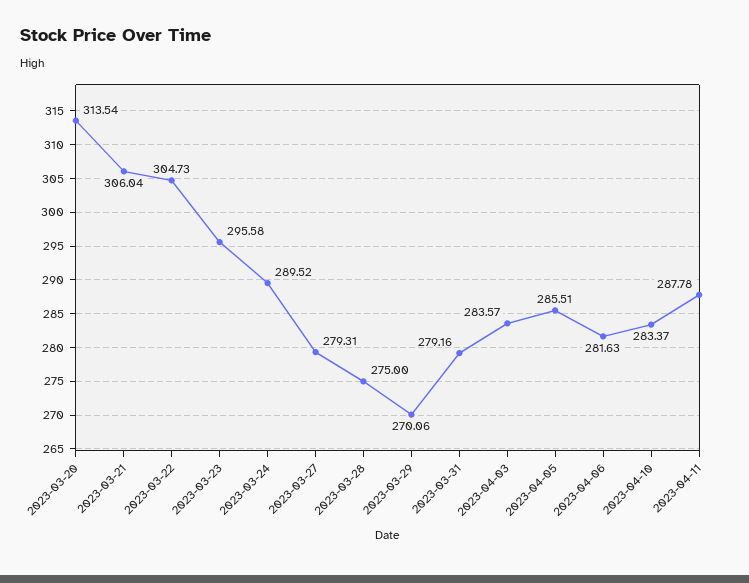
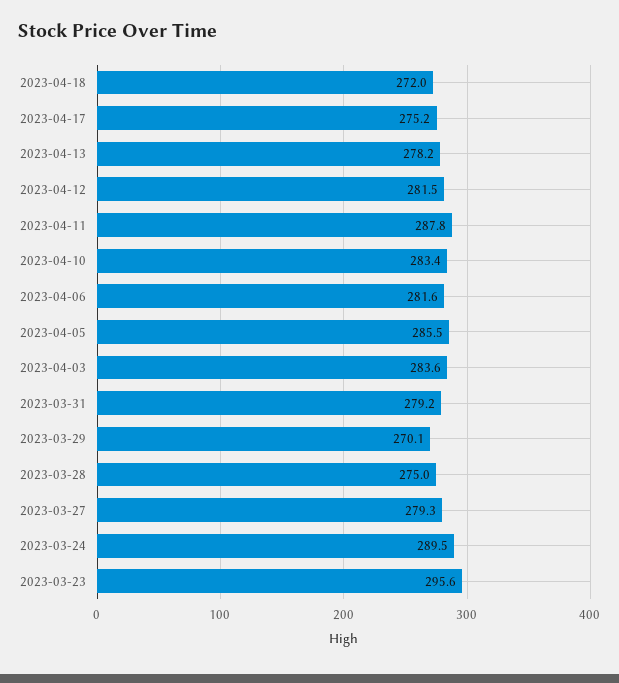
2023-03-20: 313.54 -> none
2023-03-21: 306.04 -> none
2023-03-22: 304.73 -> none
2023-04-18: none -> 272
2023-04-17: none -> 275.2
2023-04-13: none -> 278.2
2023-04-12: none -> 281.5

